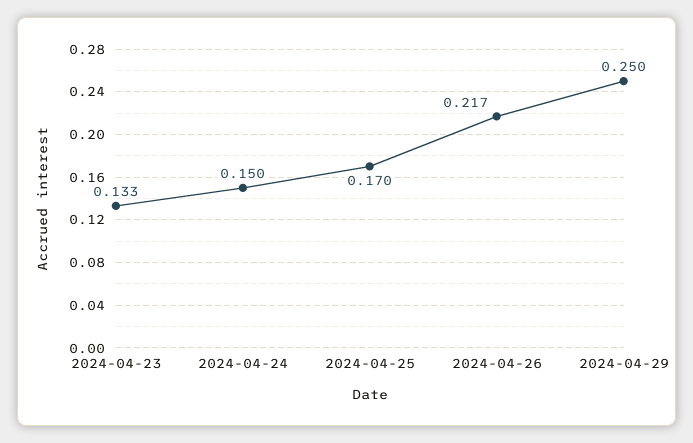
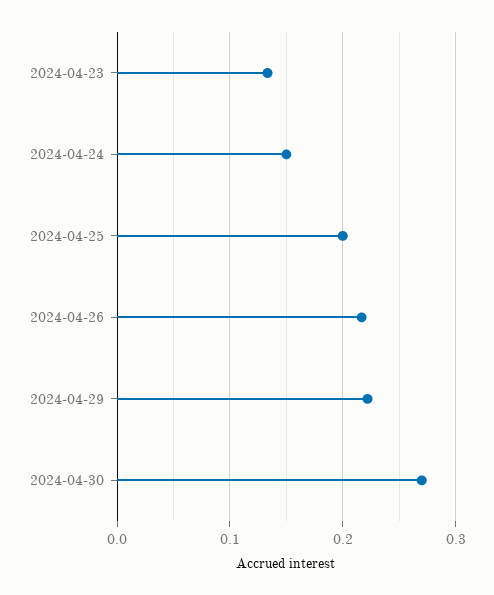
2024-04-25: 0.17 -> 0.2
2024-04-29: 0.25 -> 0.22
2024-04-30: none -> 0.27

